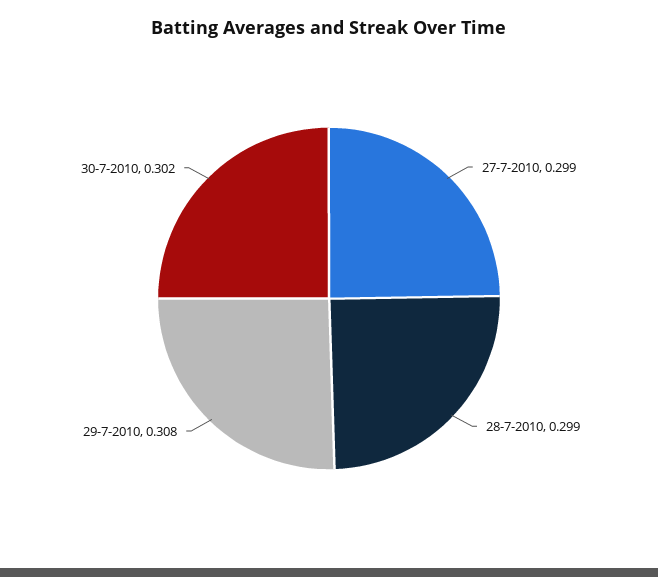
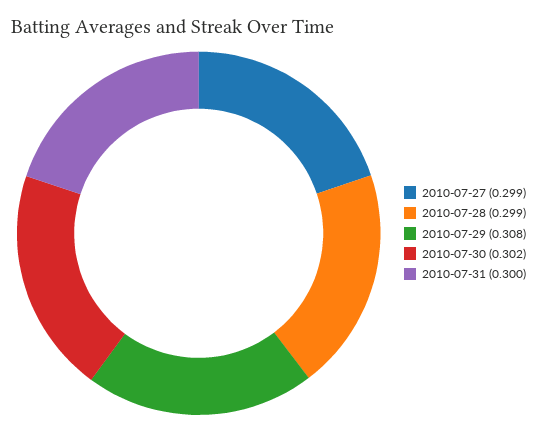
2010-07-31: none -> 0.3

